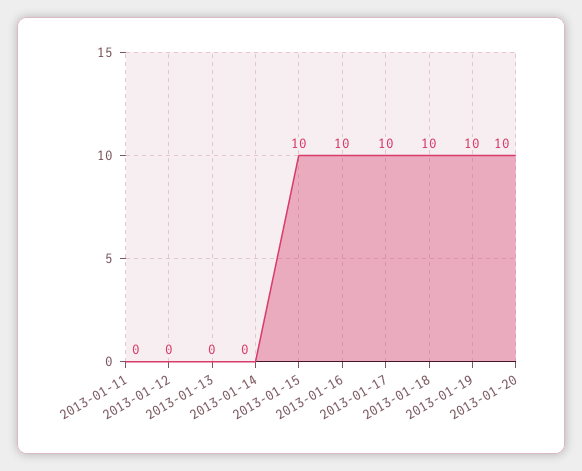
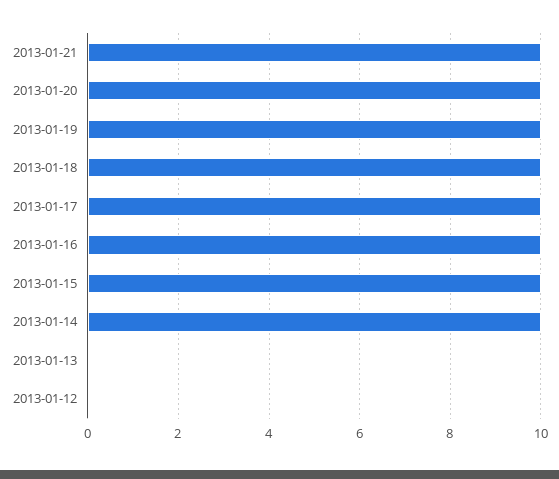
2013-01-11: 0 -> none
2013-01-14: 0 -> 10
2013-01-21: none -> 10

